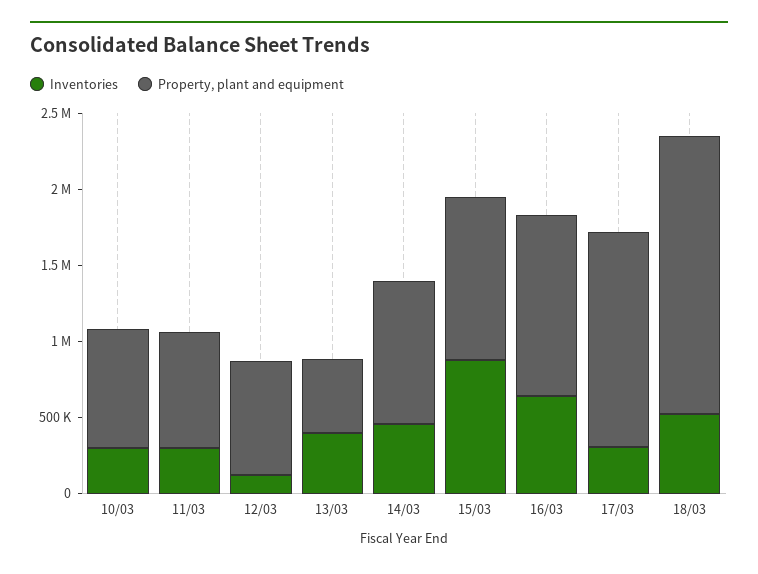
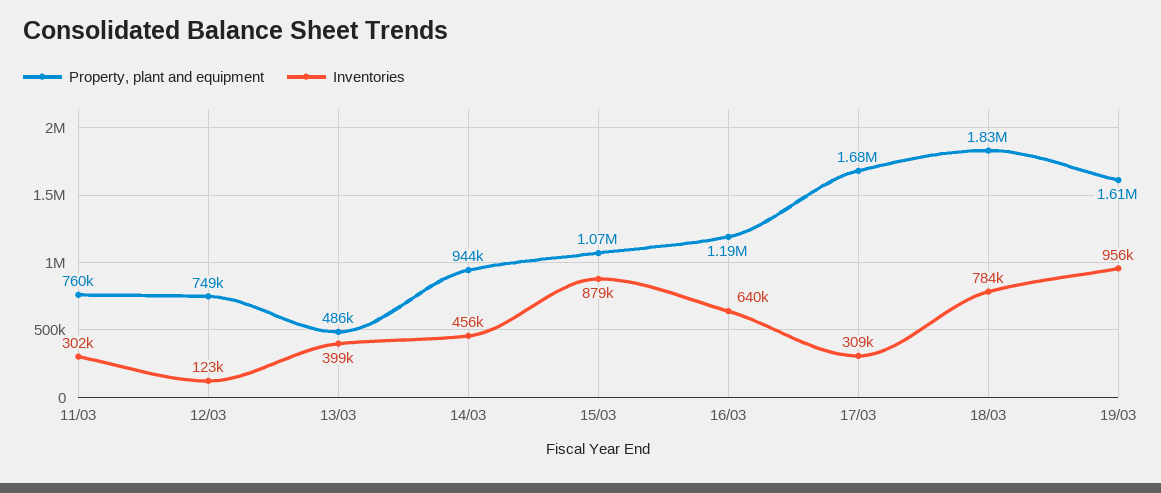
Inventories, 10/03: 300000 -> none
Property, plant and equipment, 10/03: 800000 -> none
Property, plant and equipment, 17/03: 1400000 -> 1680000
Inventories, 18/03: 500000 -> 784000
Property, plant and equipment, 19/03: none -> 1610000
Inventories, 19/03: none -> 956000

